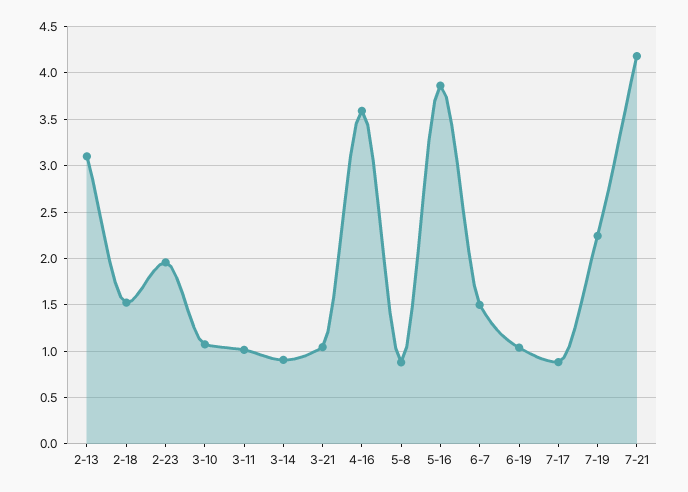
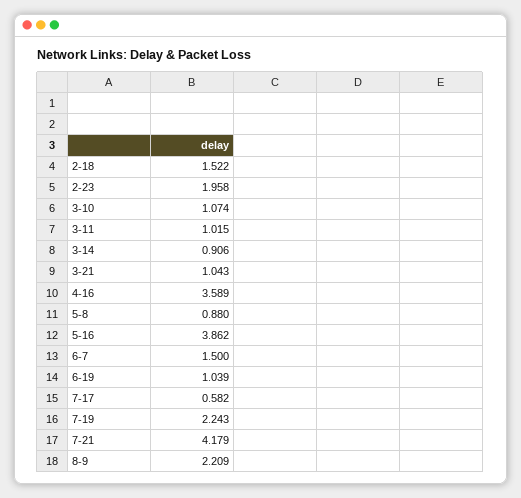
2-13: 3.1 -> none
7-17: 0.9 -> 0.582
8-9: none -> 2.209

